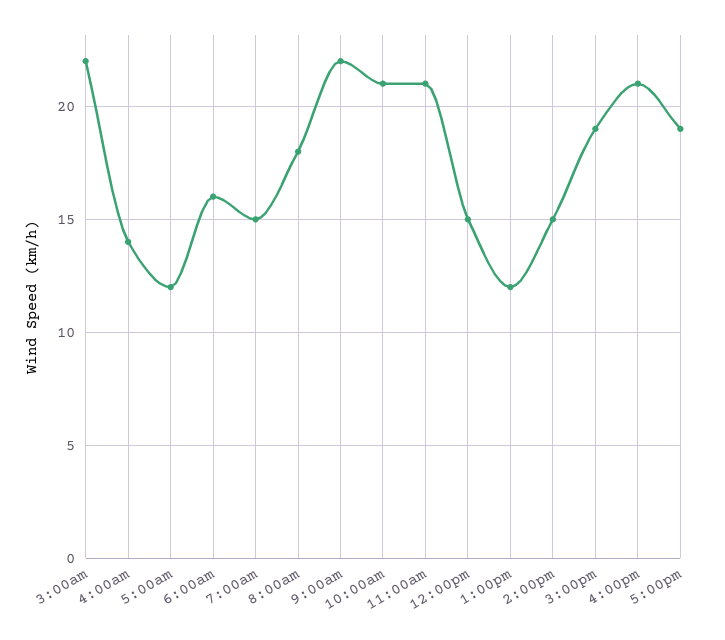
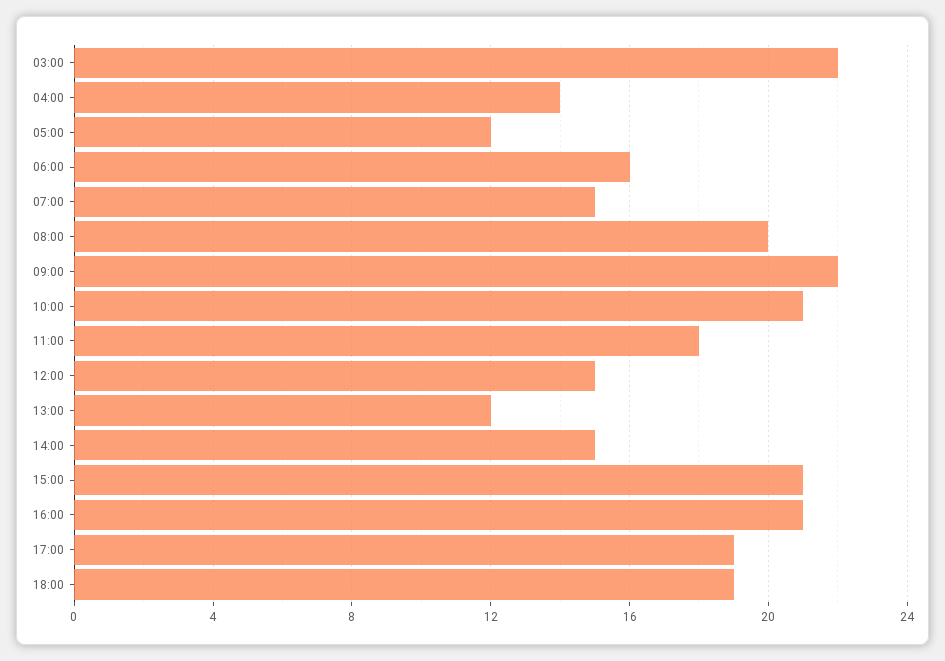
8:00am: 18 -> 20
11:00am: 21 -> 18
3:00pm: 19 -> 21
18:00: none -> 19

